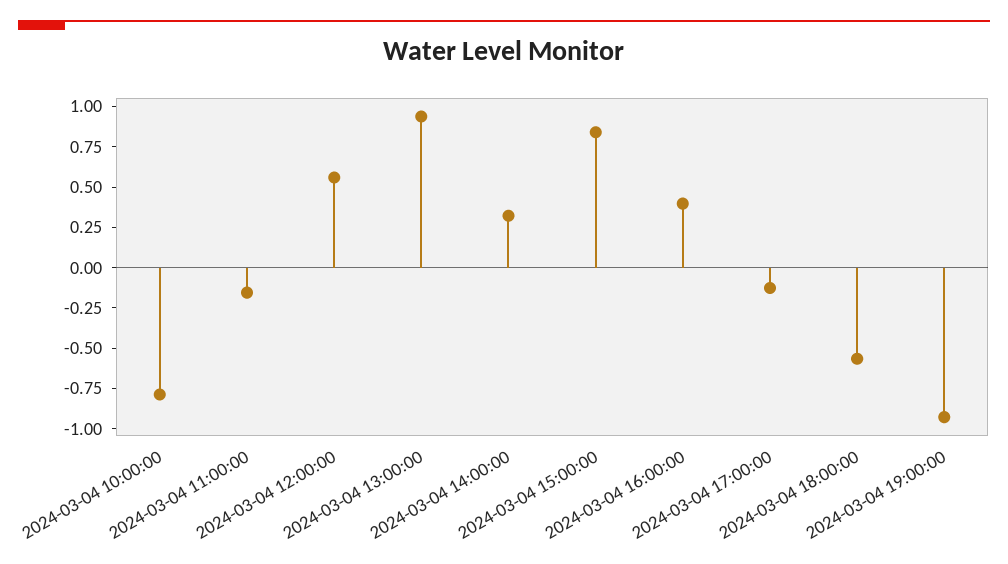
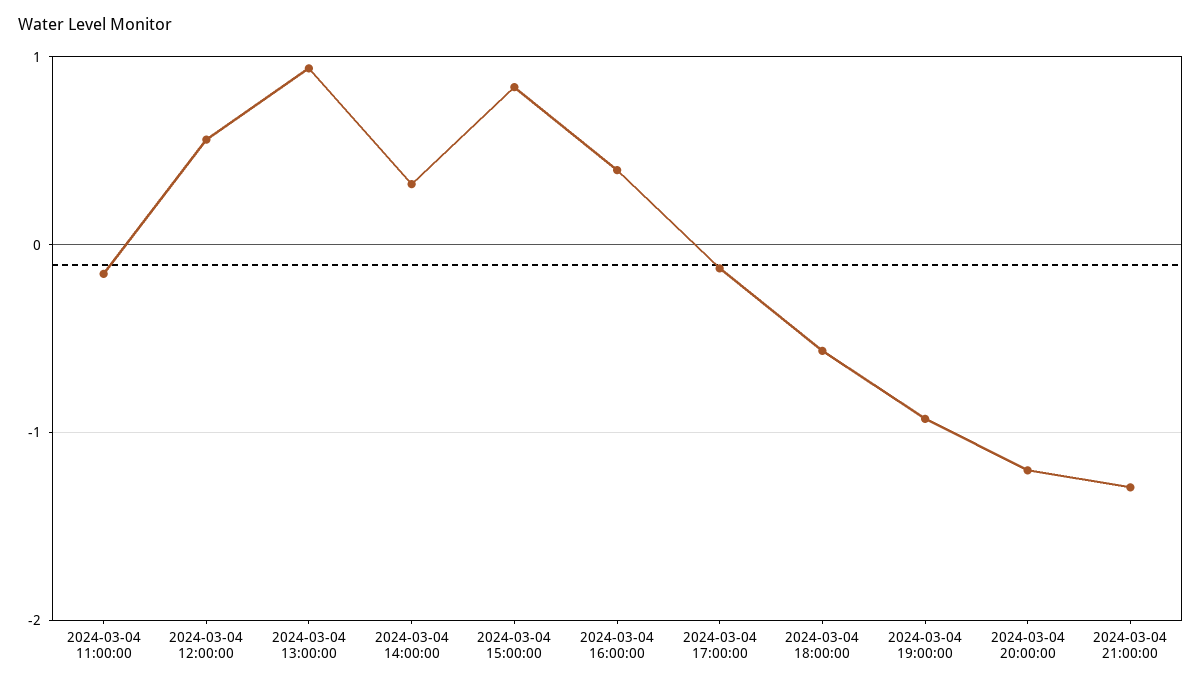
2024-03-04 10:00:00: -0.8 -> none
2024-03-04 20:00:00: none -> -1.2
2024-03-04 21:00:00: none -> -1.3

